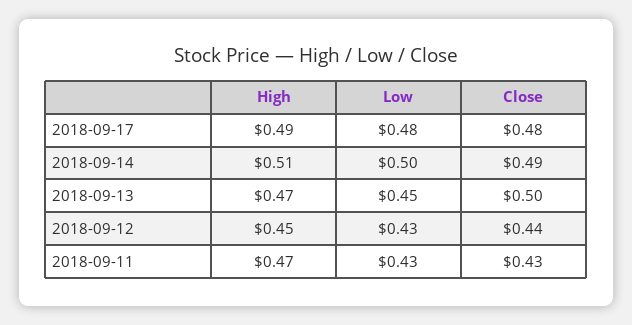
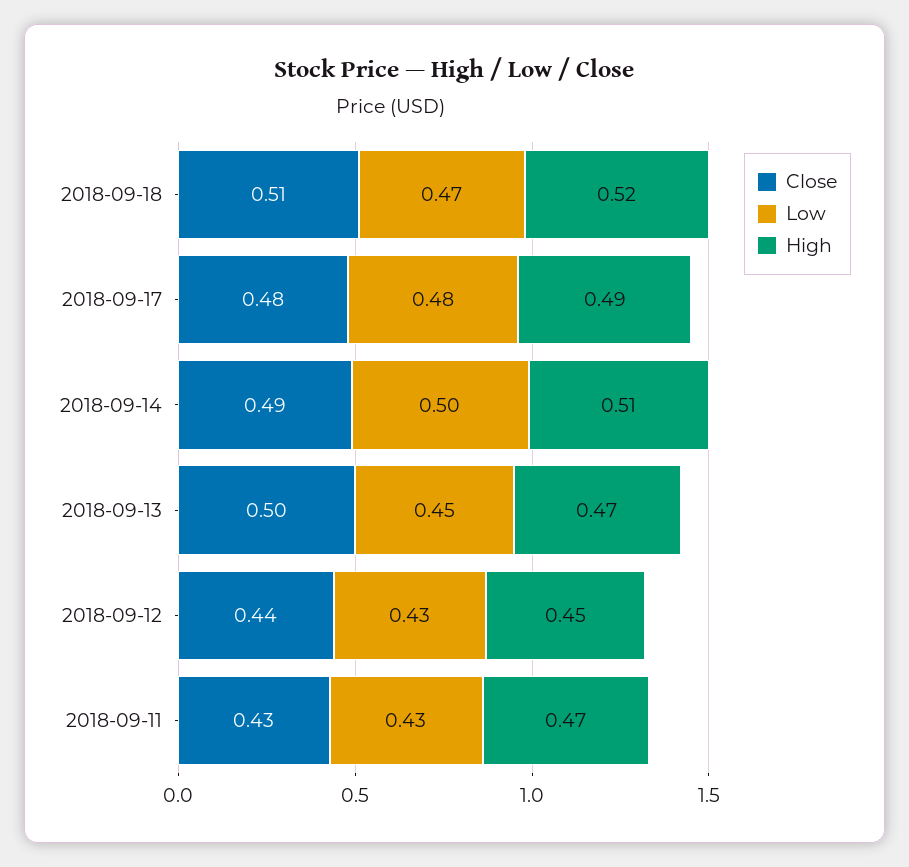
Close, 2018-09-18: none -> 0.51
Low, 2018-09-18: none -> 0.47
High, 2018-09-18: none -> 0.52

